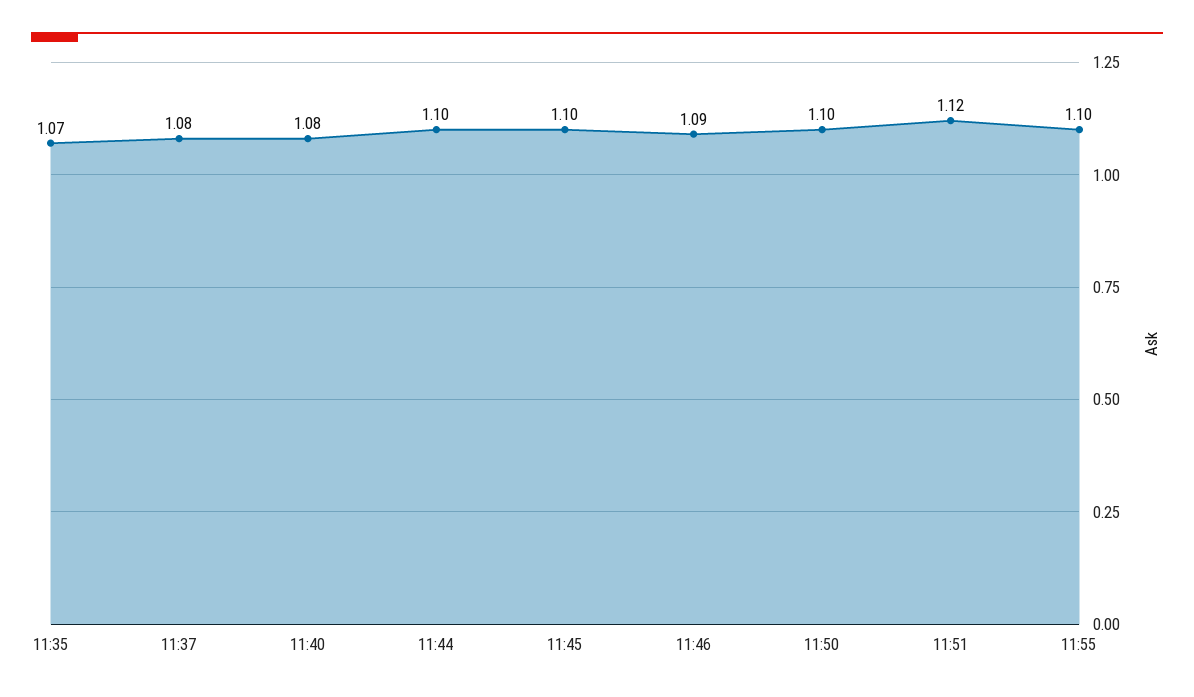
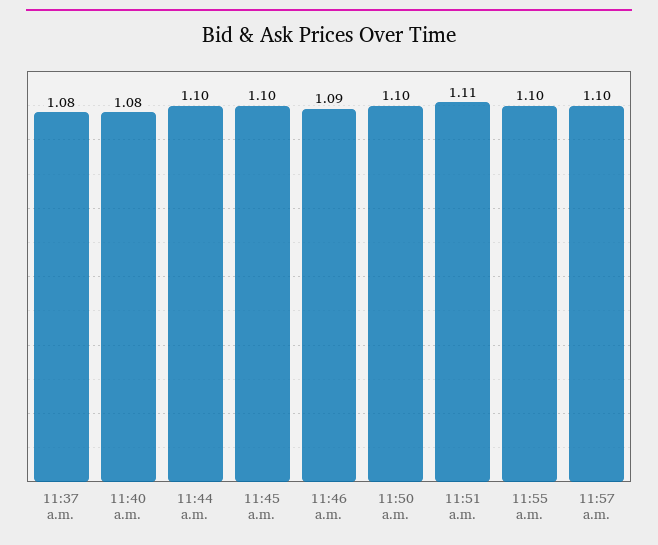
11:35: 1.07 -> none
11:51: 1.12 -> 1.11
11:57 a.m.: none -> 1.1

